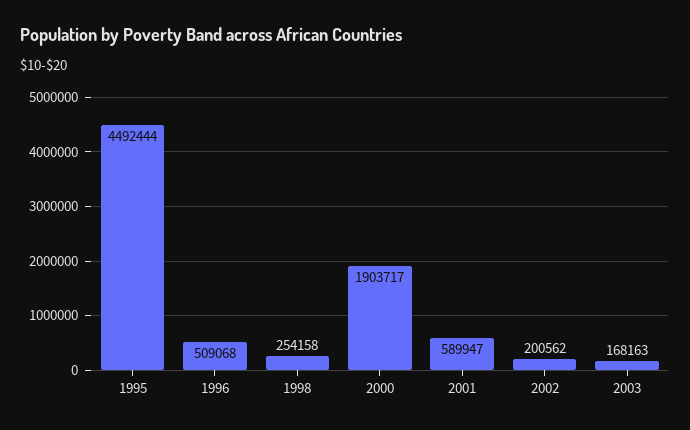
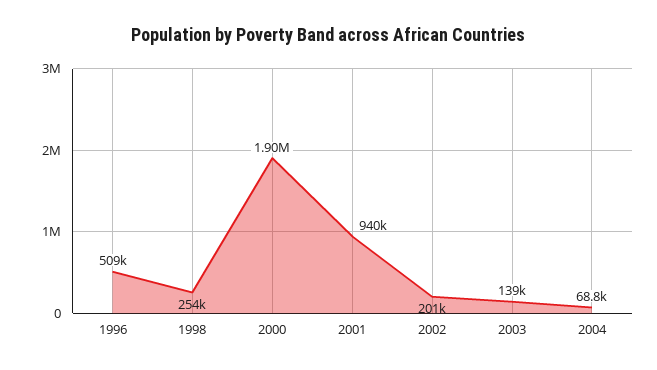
1995: 4492444 -> none
2001: 589947 -> 940000
2003: 168163 -> 139000
2004: none -> 68800

